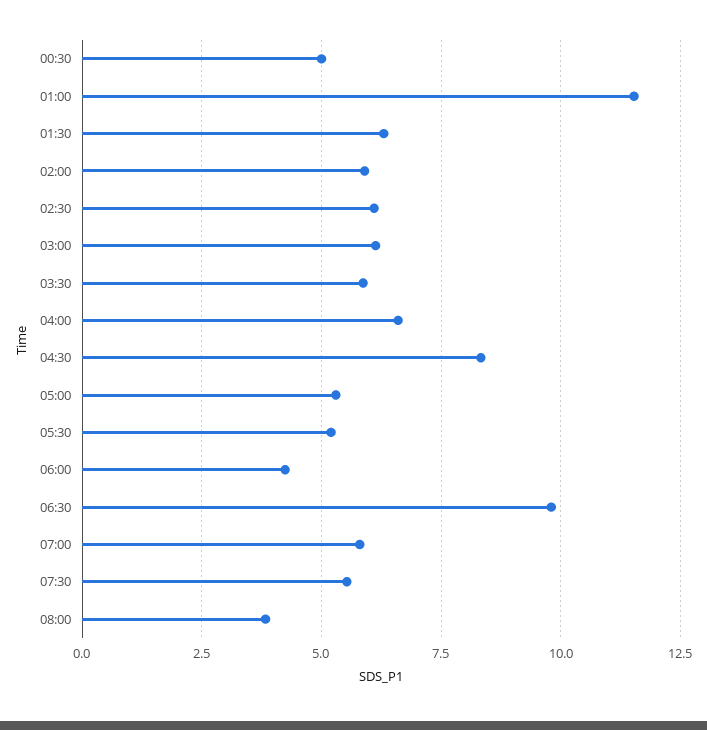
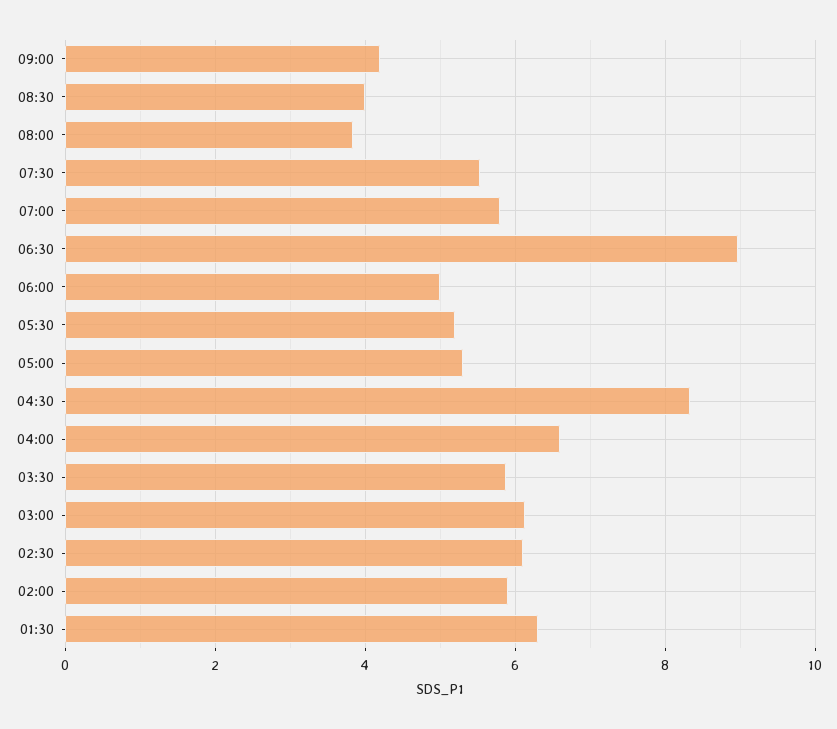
00:30: 5 -> none
01:00: 11.5 -> none
06:00: 4.25 -> 5
06:30: 9.75 -> 9
09:00: none -> 4.2
08:30: none -> 4

